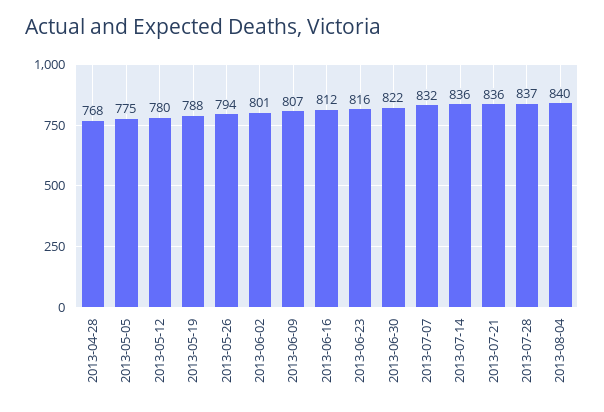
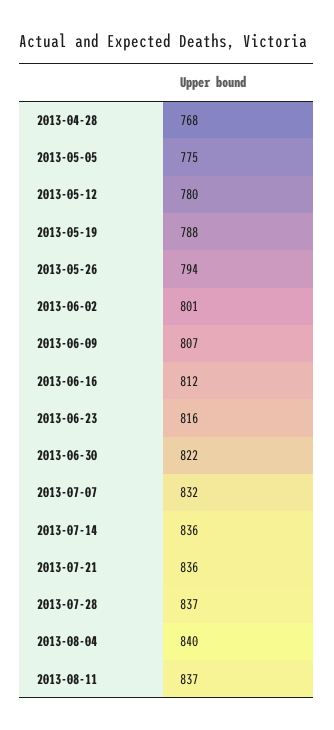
2013-08-11: none -> 837

